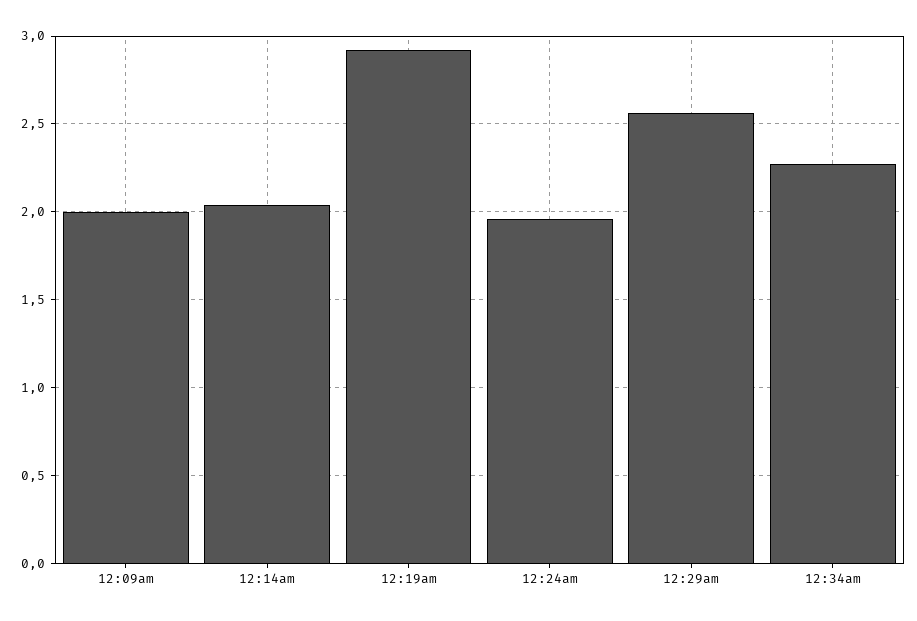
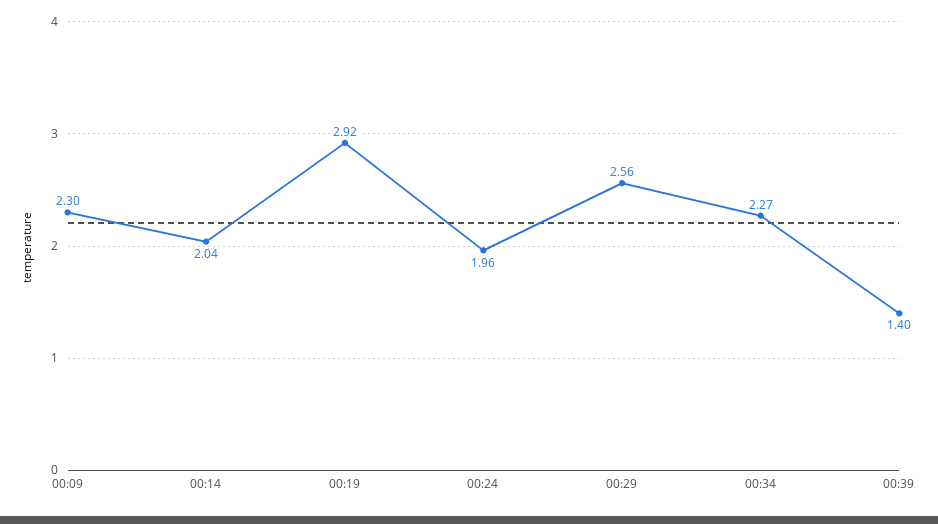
12:09am: 2 -> 2.3
00:39: none -> 1.4

